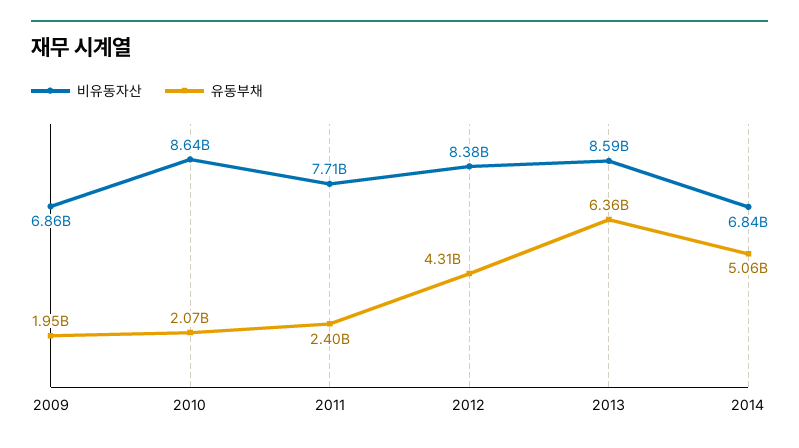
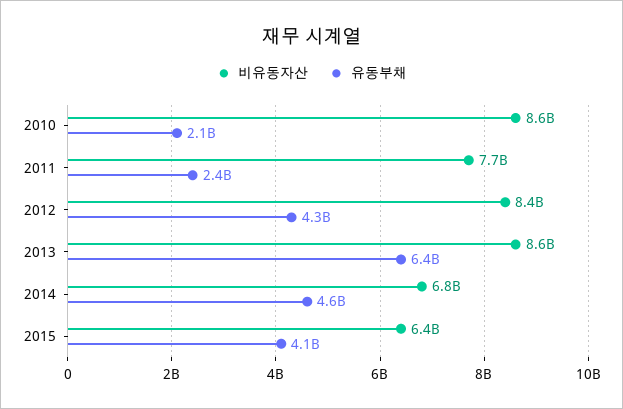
비유동자산, 2009: 6860000000 -> none
유동부채, 2009: 1950000000 -> none
유동부채, 2014: 5060000000 -> 4600000000
비유동자산, 2015: none -> 6400000000
유동부채, 2015: none -> 4100000000

